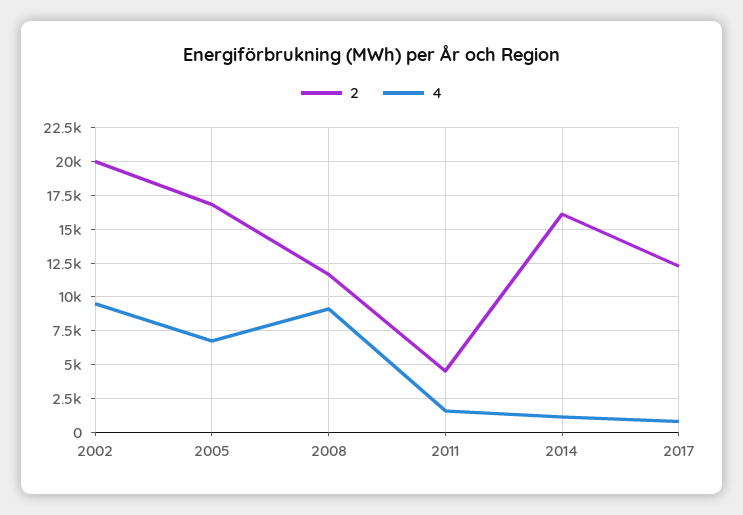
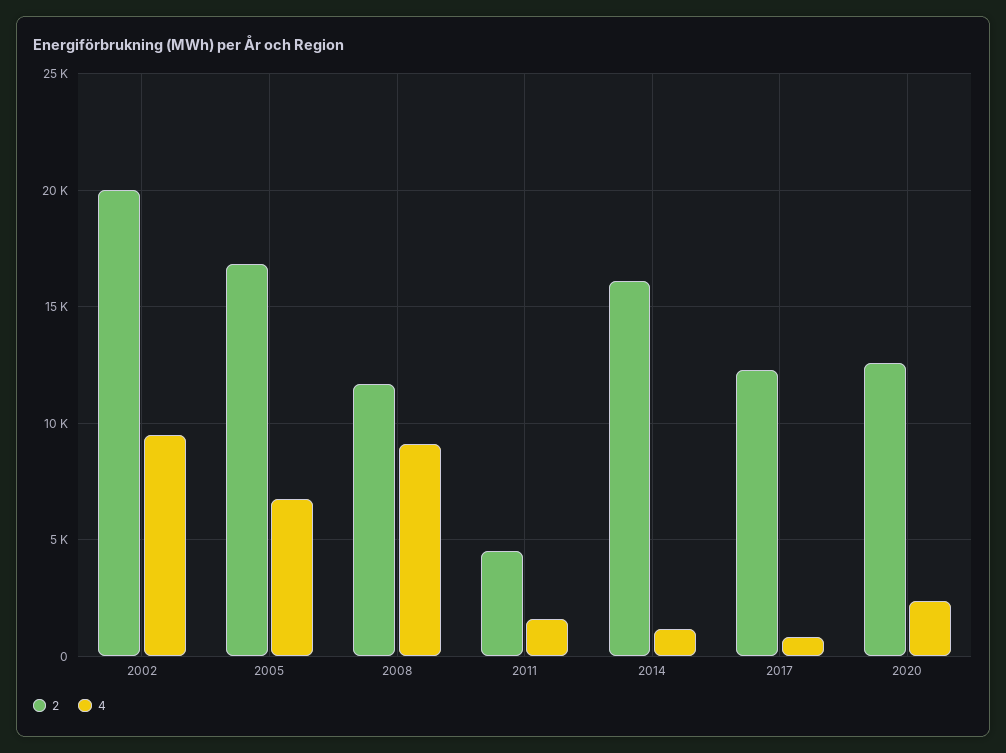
2, 2020: none -> 12500
4, 2020: none -> 2500

